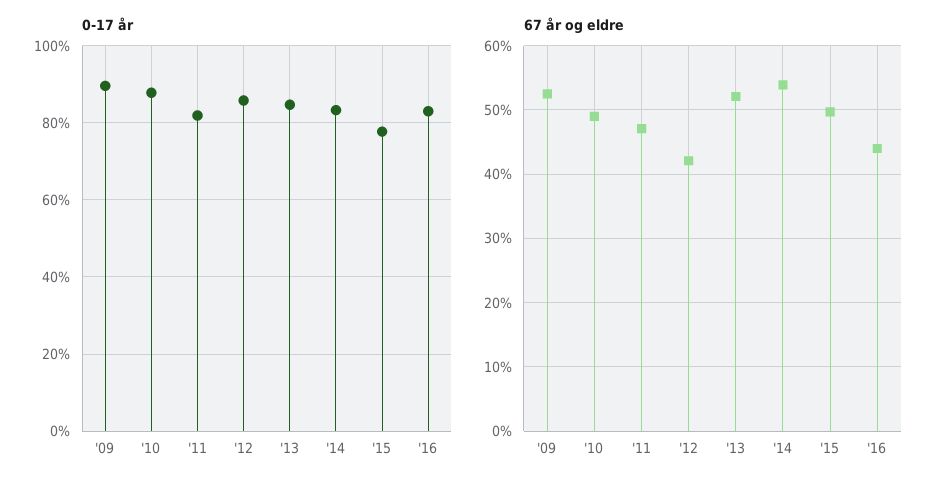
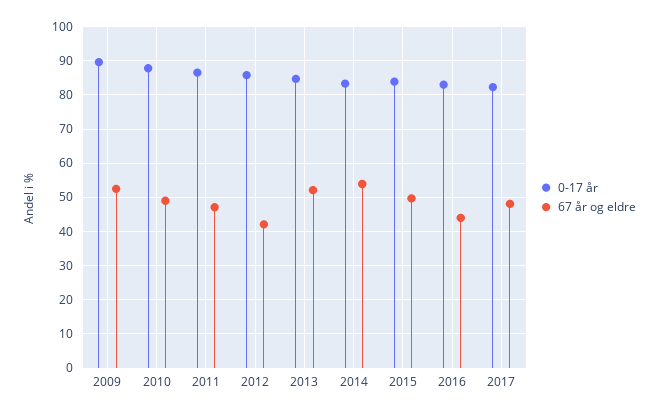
0-17 år, '11: 82 -> 86
0-17 år, '15: 78 -> 84
0-17 år, 2017: none -> 82
67 år og eldre, 2017: none -> 48

